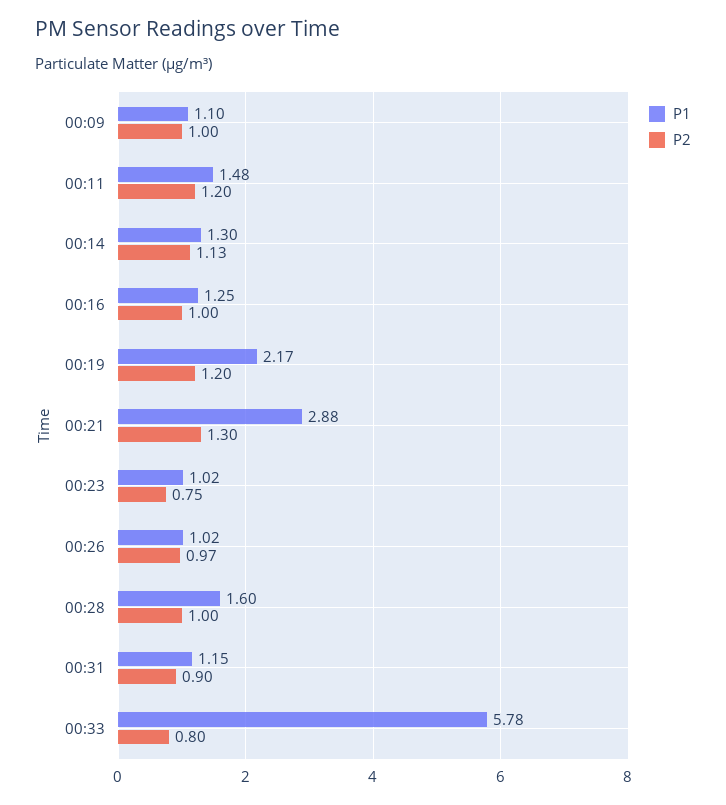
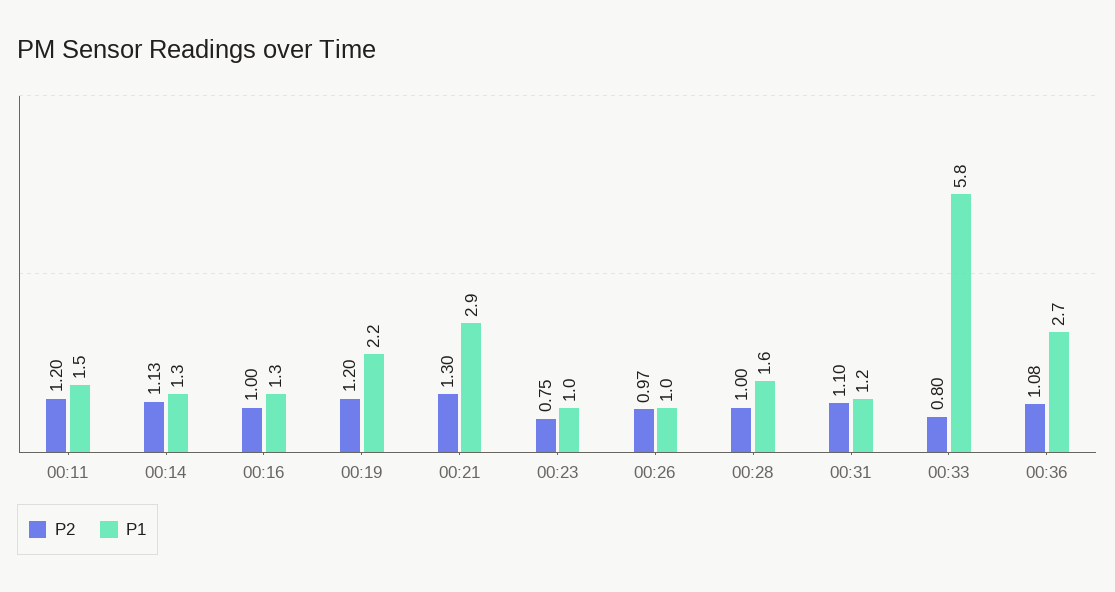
P1, 00:09: 1.1 -> none
P2, 00:09: 1 -> none
P2, 00:31: 0.9 -> 1.1
P2, 00:36: none -> 1.08
P1, 00:36: none -> 2.7

